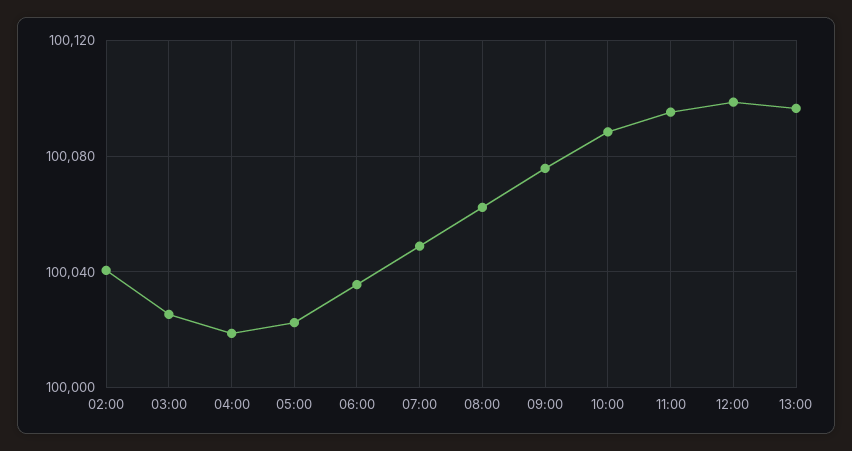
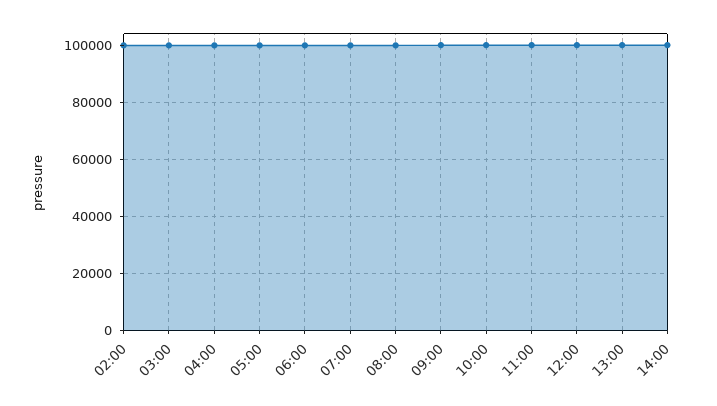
14:00: none -> 100000

